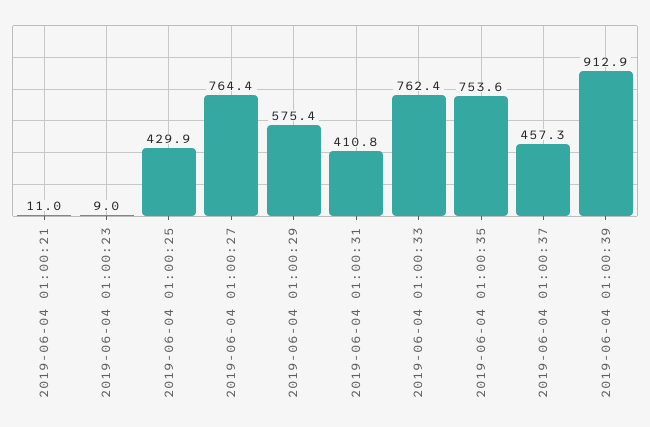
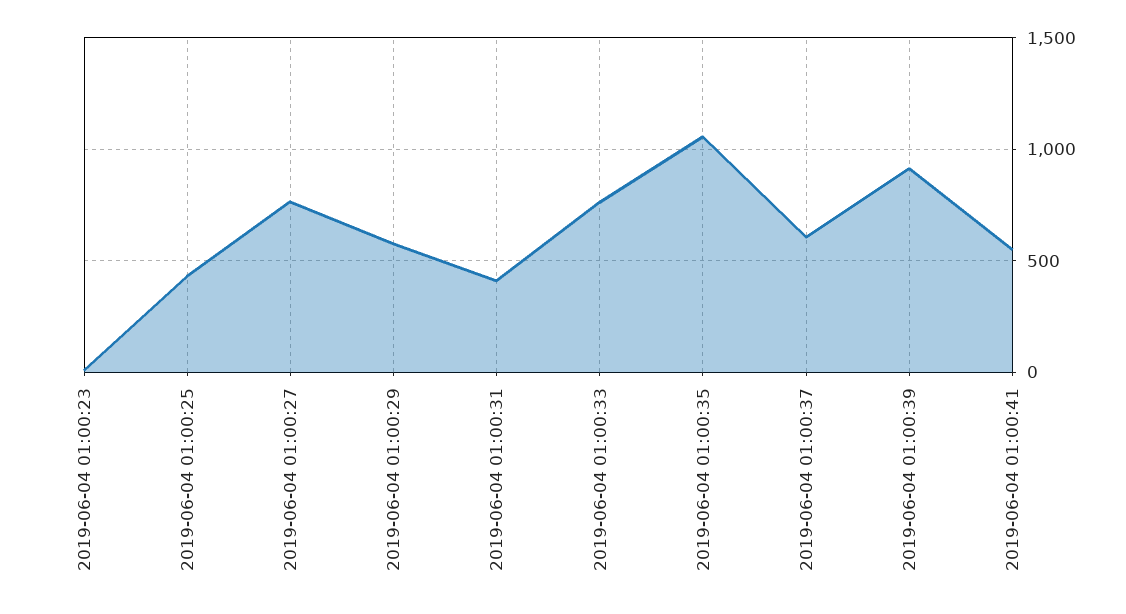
2019-06-04 01:00:21: 11 -> none
2019-06-04 01:00:35: 753.6 -> 1050
2019-06-04 01:00:37: 457.3 -> 600
2019-06-04 01:00:41: none -> 550

